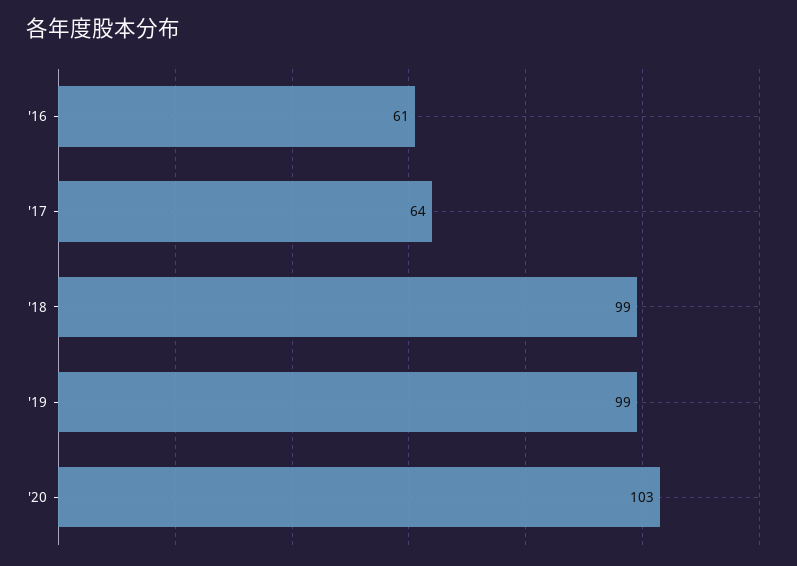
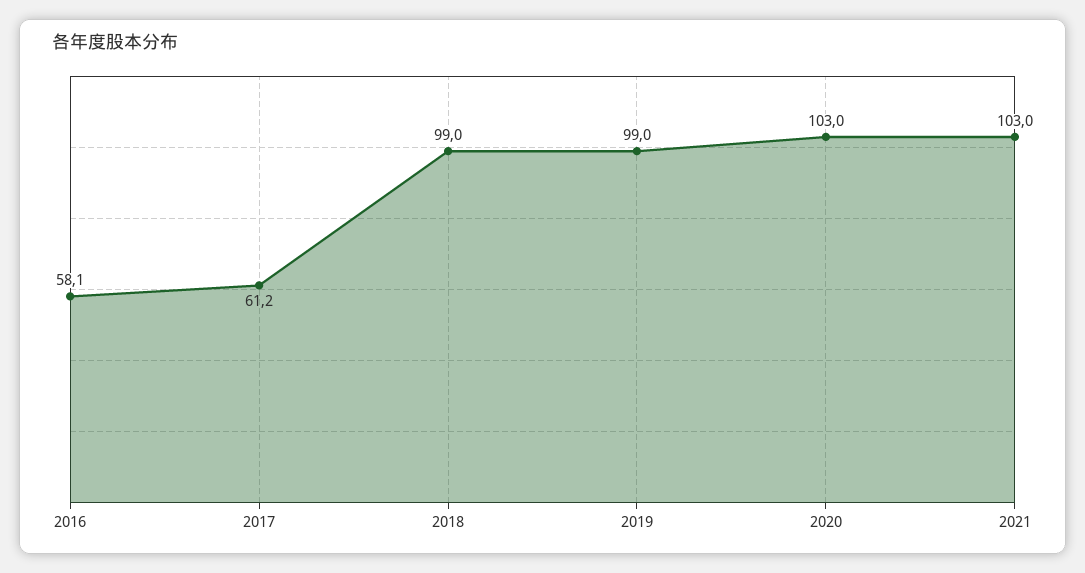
'16: 61 -> 58.1
'17: 64 -> 61.2
2021: none -> 103

